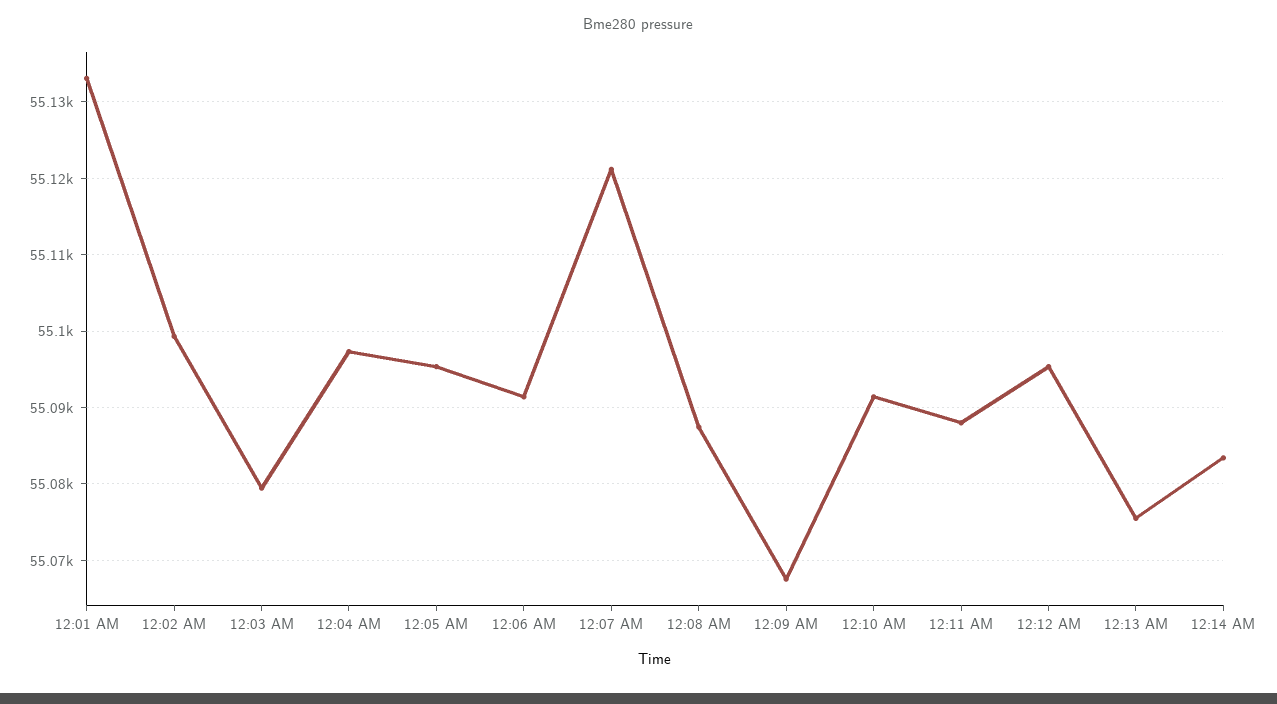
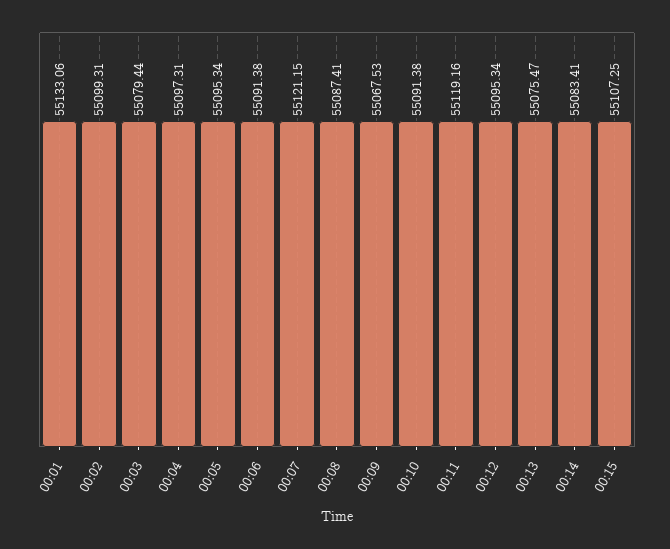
12:11 AM: 55088 -> 55119.16
00:15: none -> 55107.25

